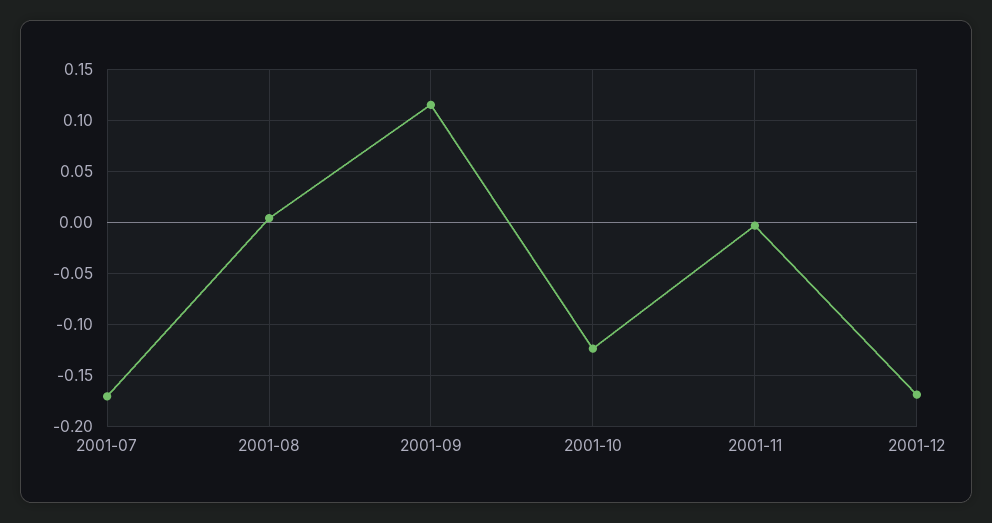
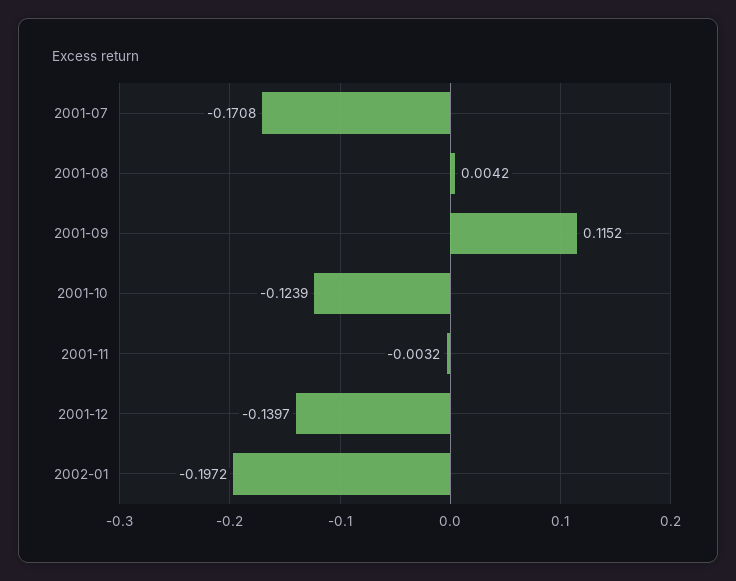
2001-12: -0.17 -> -0.1397
2002-01: none -> -0.1972

